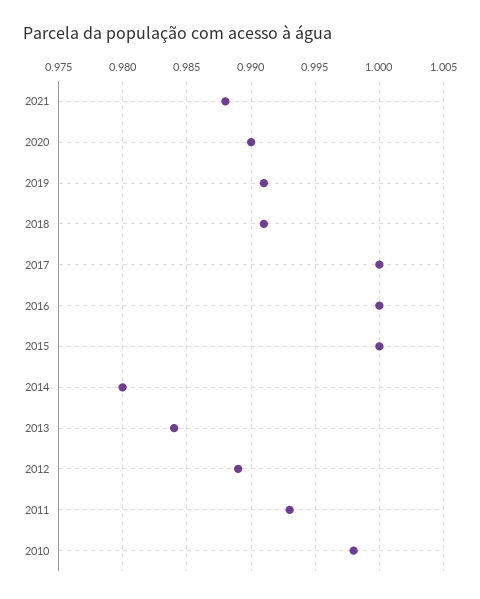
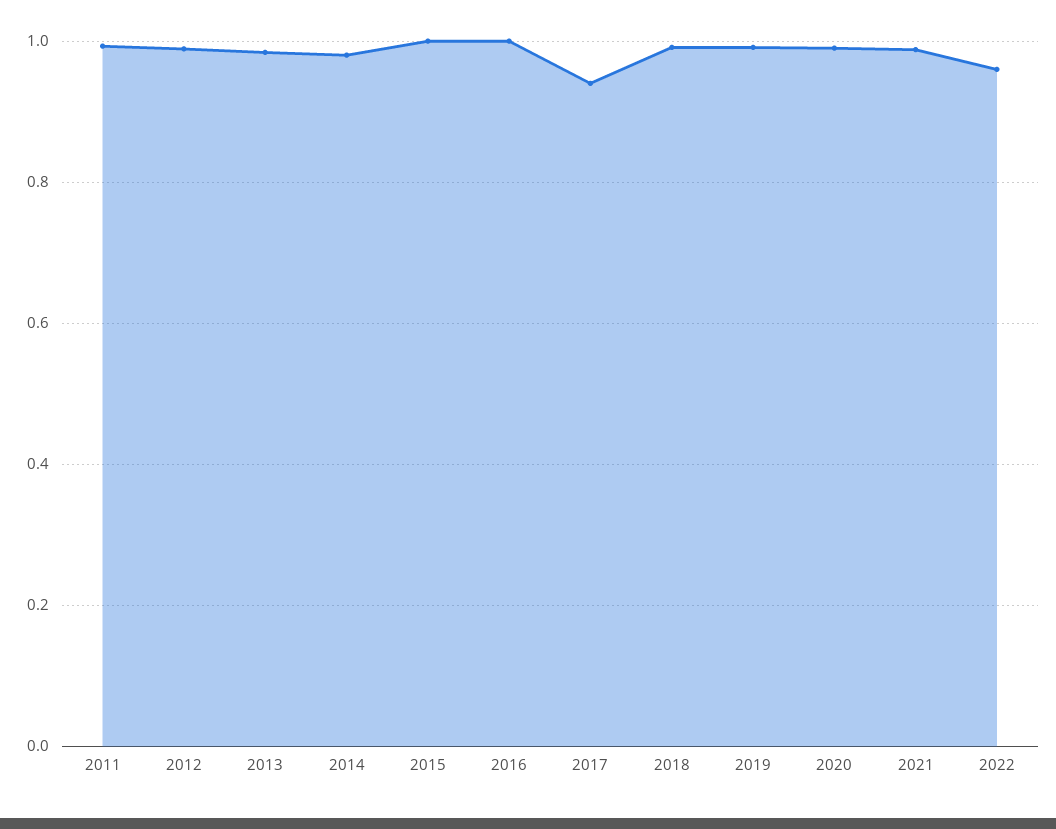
2017: 1 -> 0.94
2010: 0.998 -> none
2022: none -> 0.96

